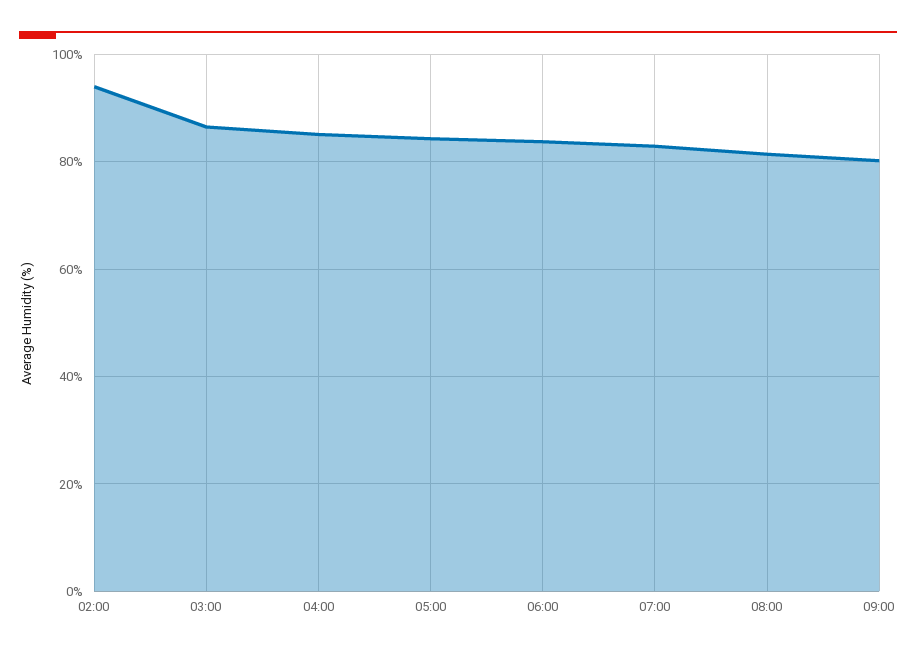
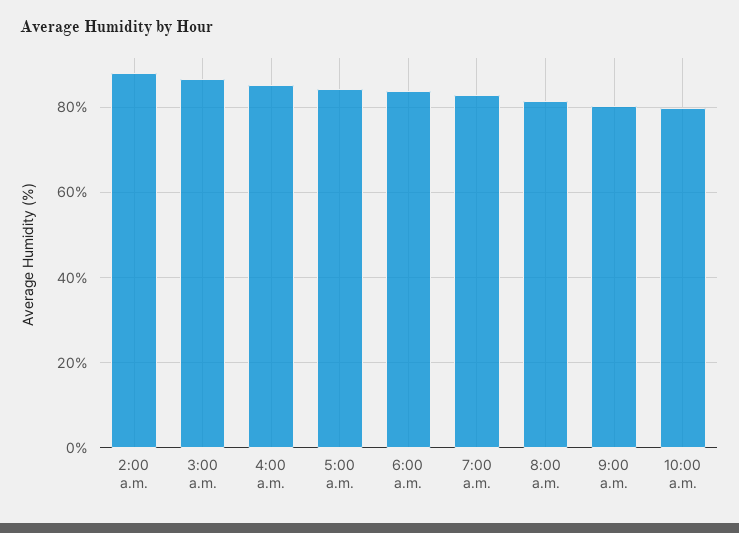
02:00: 94 -> 88
10:00 a.m.: none -> 80

